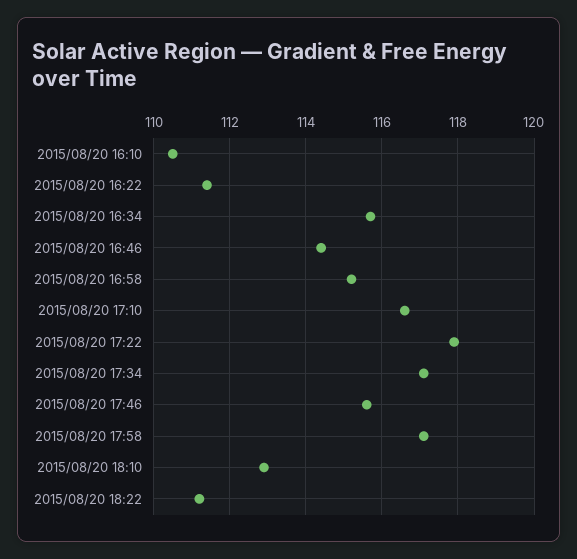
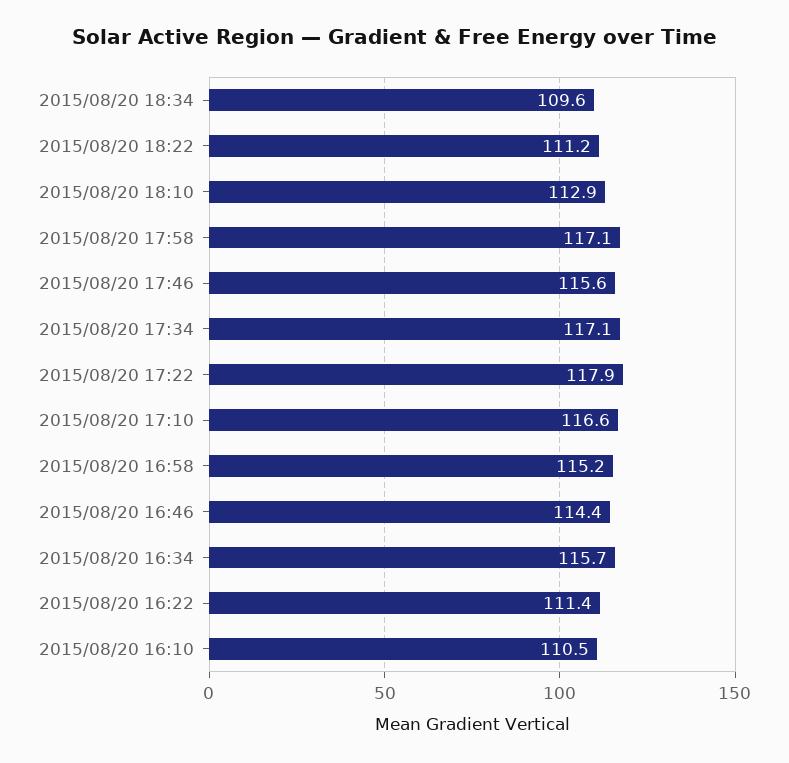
2015/08/20 18:34: none -> 109.6

